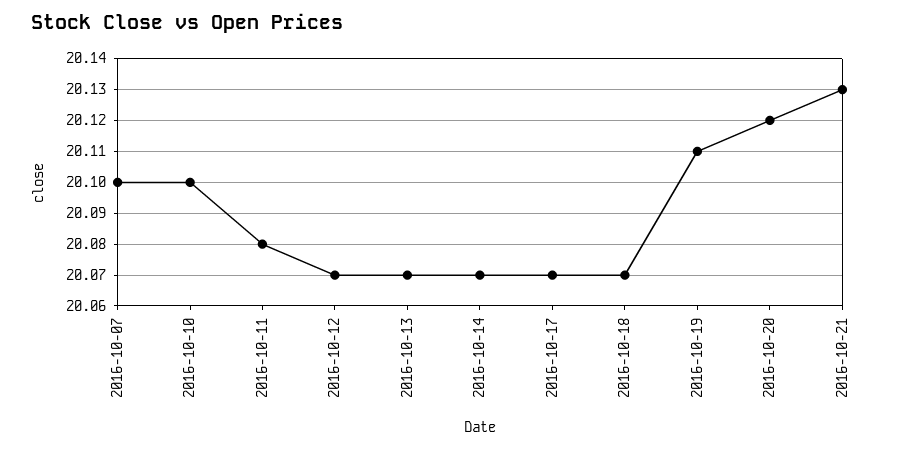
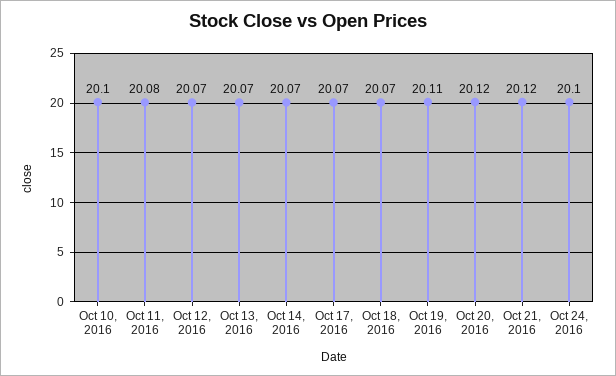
2016-10-07: 20.1 -> none
2016-10-21: 20.13 -> 20.12
Oct 24, 2016: none -> 20.1

